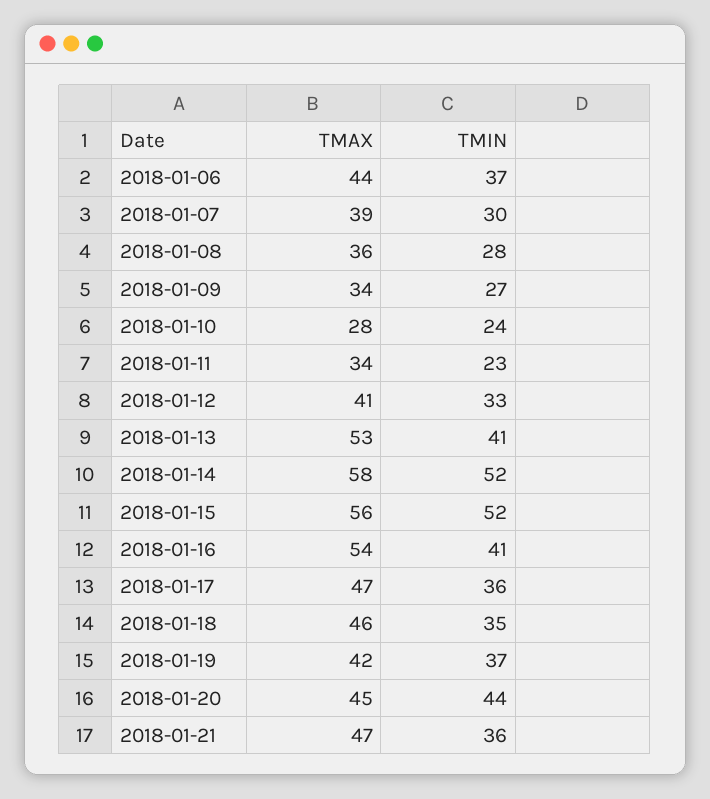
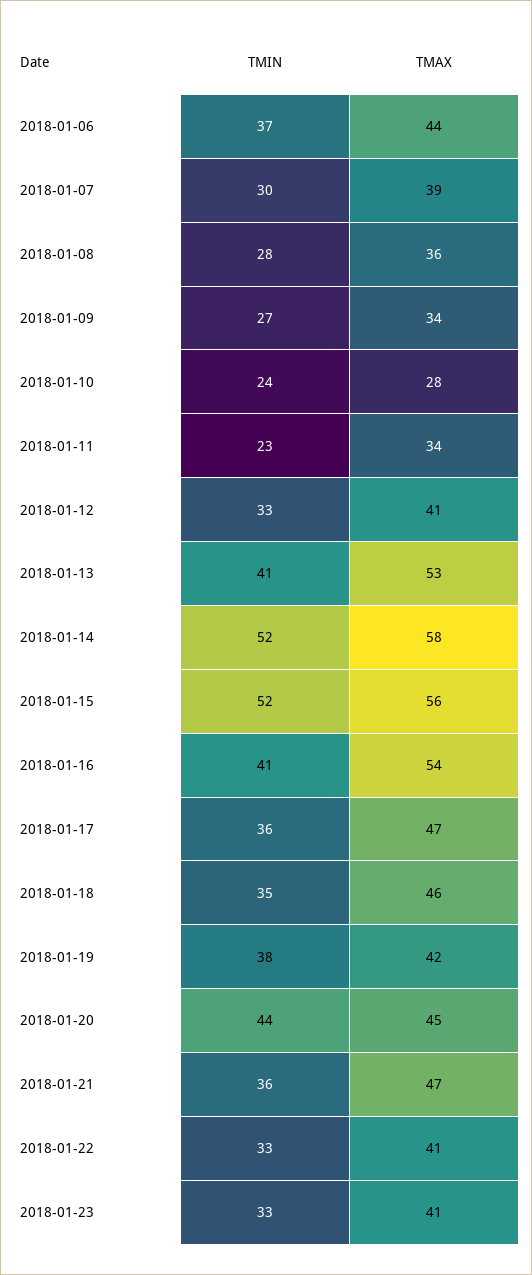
TMIN, 2018-01-19: 37 -> 38
TMIN, 2018-01-22: none -> 33
TMAX, 2018-01-22: none -> 41
TMIN, 2018-01-23: none -> 33
TMAX, 2018-01-23: none -> 41

